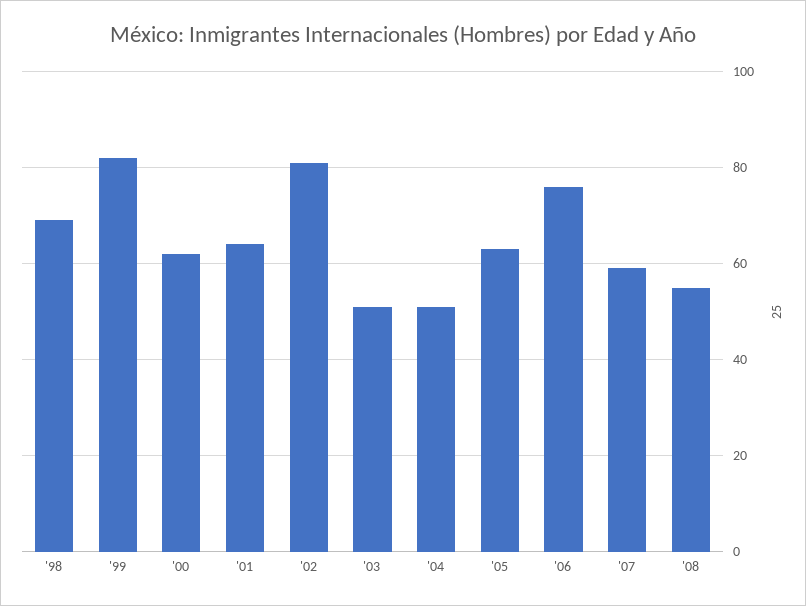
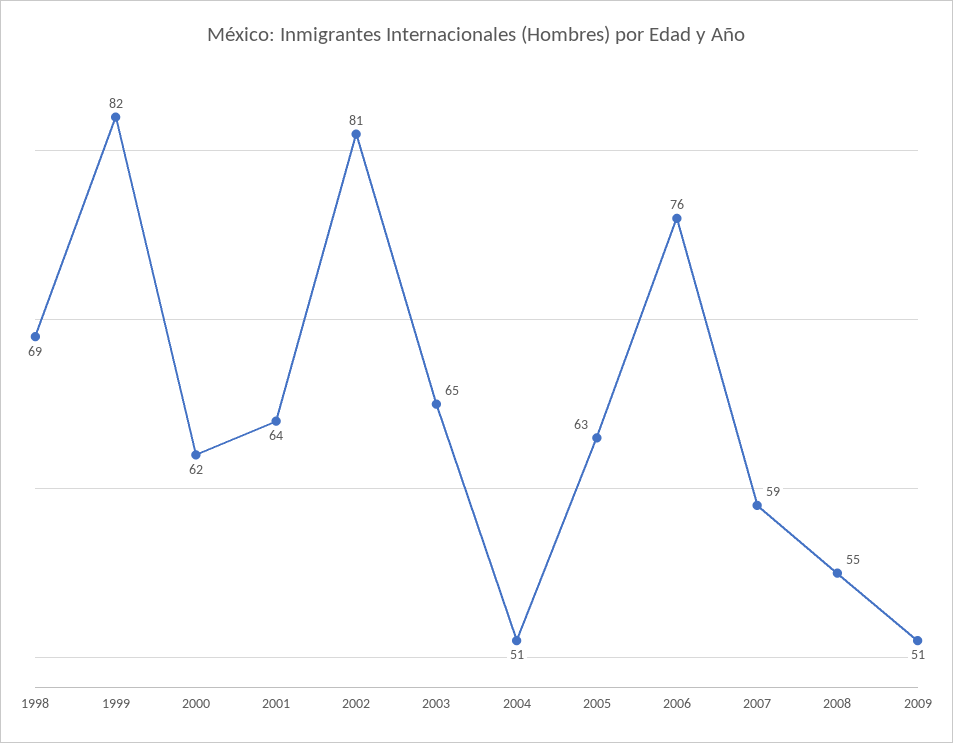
'03: 50 -> 65
2009: none -> 51

